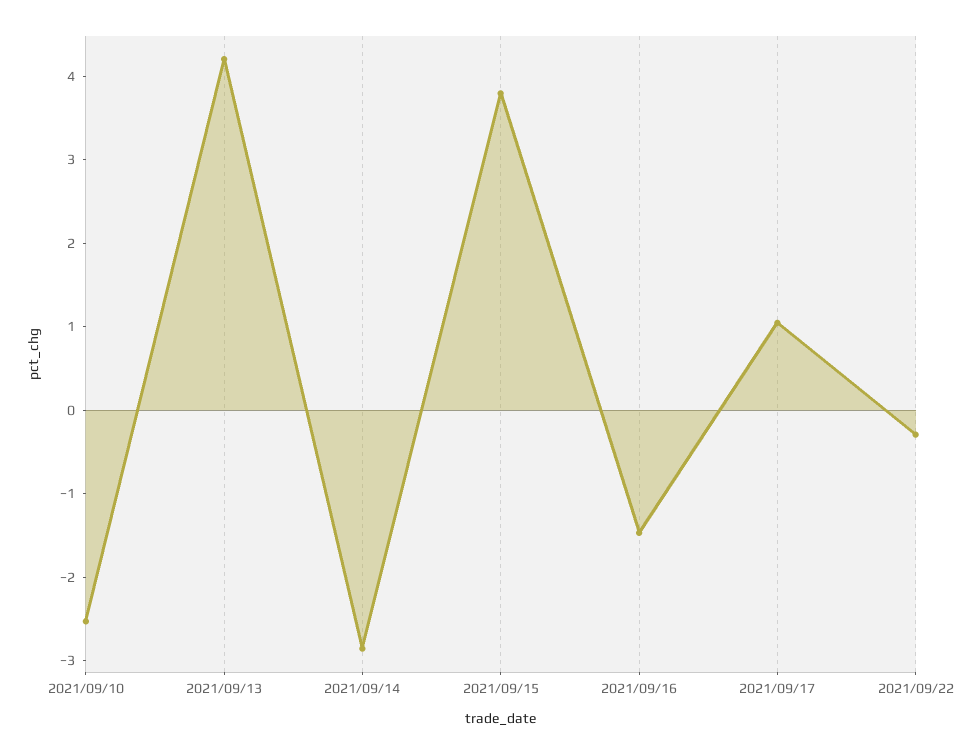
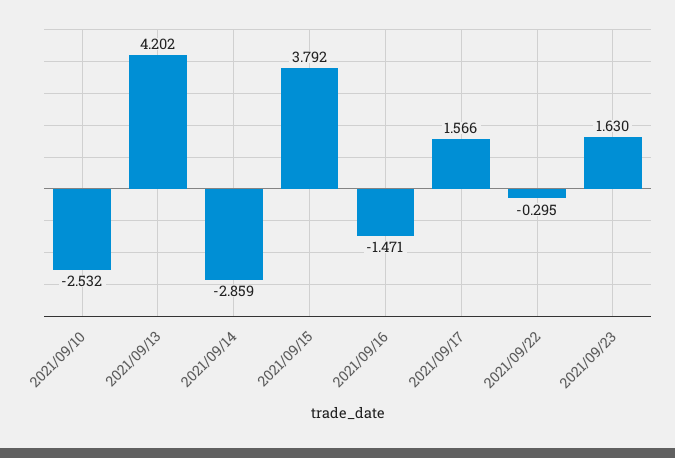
2021/09/17: 1 -> 1.566
2021/09/23: none -> 1.63

